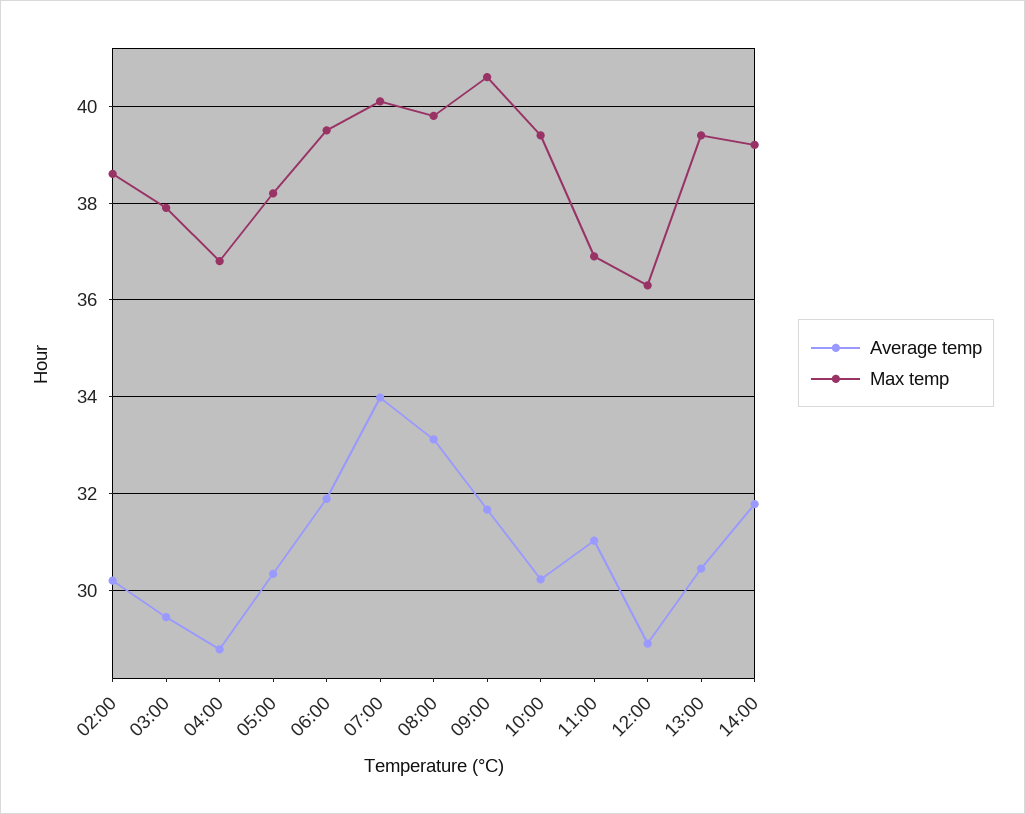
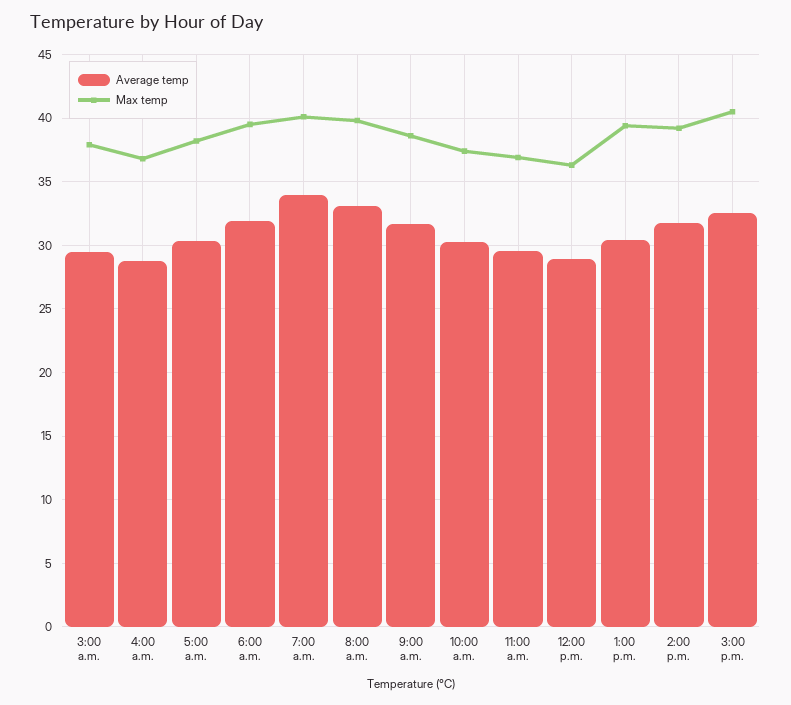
Average temp, 02:00: 30.2 -> none
Max temp, 02:00: 38.6 -> none
Max temp, 09:00: 40.6 -> 38.5
Max temp, 10:00: 39.4 -> 37.5
Average temp, 11:00: 31 -> 29.5
Average temp, 3:00 p.m.: none -> 32.5
Max temp, 3:00 p.m.: none -> 40.5

